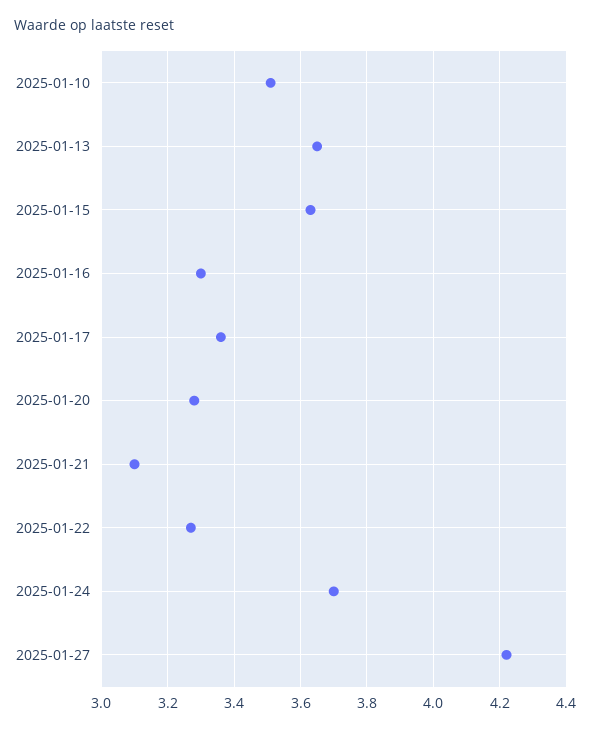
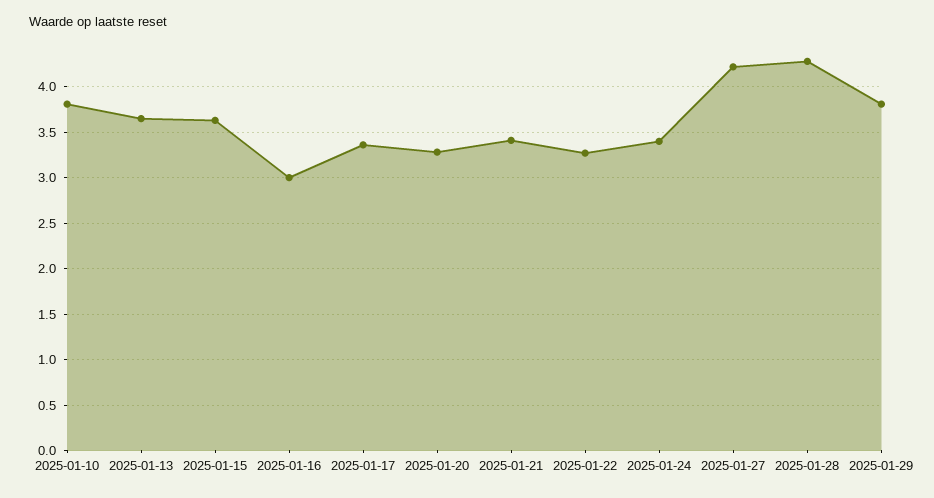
2025-01-10: 3.5 -> 3.8
2025-01-16: 3.3 -> 3
2025-01-21: 3.1 -> 3.4
2025-01-24: 3.7 -> 3.4
2025-01-28: none -> 4.3
2025-01-29: none -> 3.8

